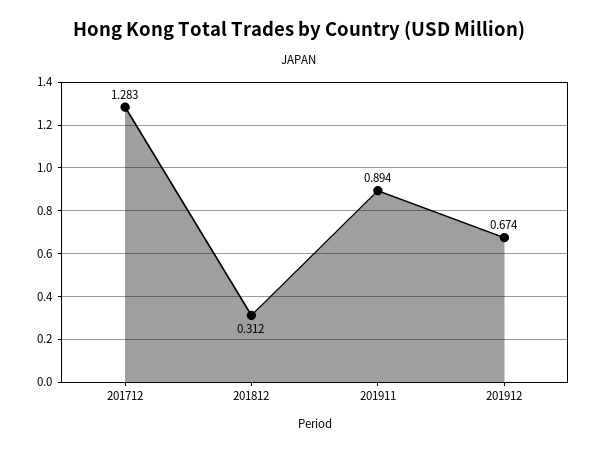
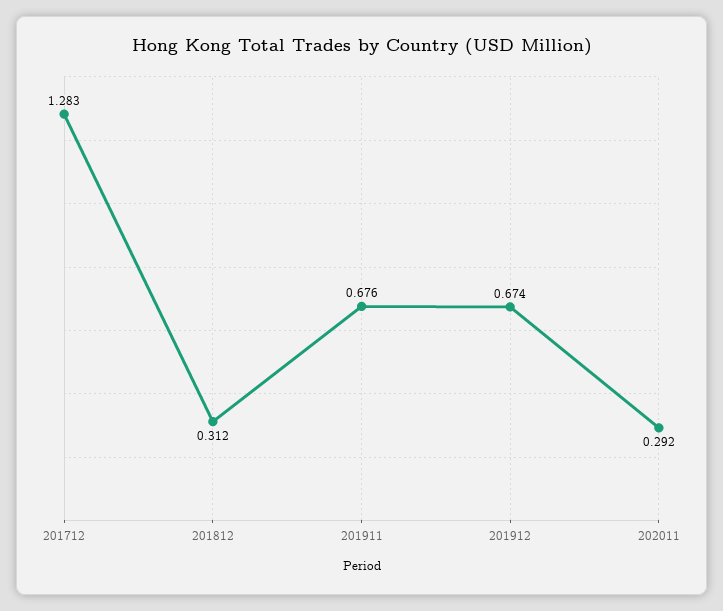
201911: 0.894 -> 0.676
202011: none -> 0.292

